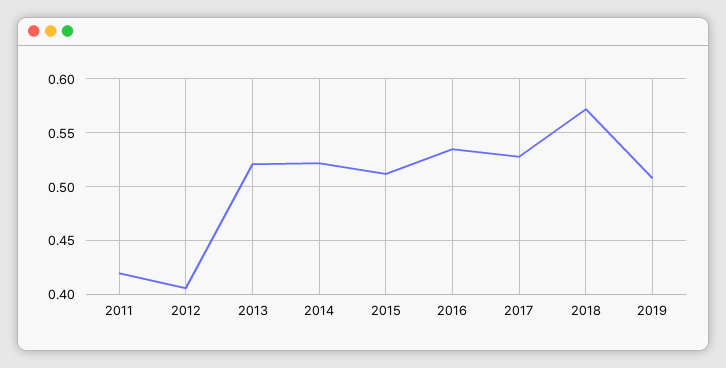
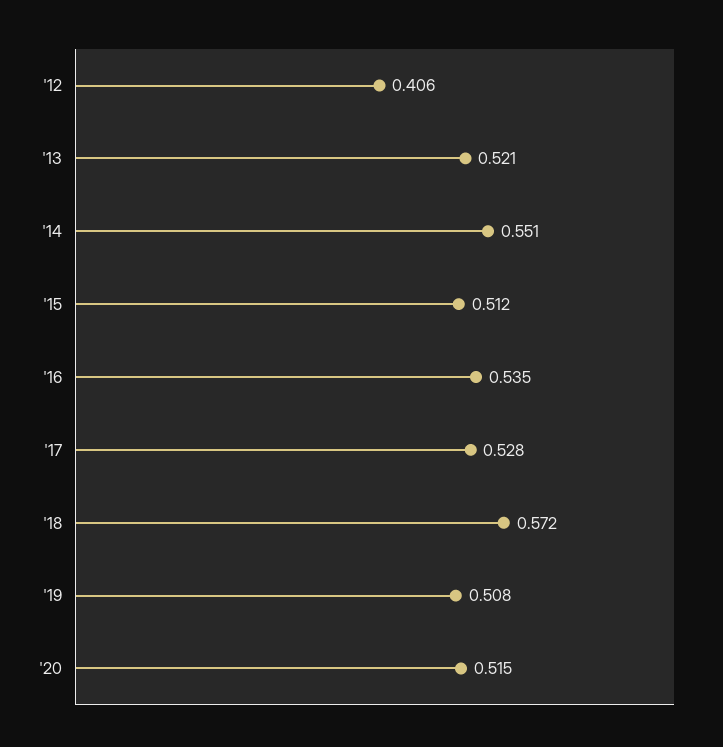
2011: 0.42 -> none
2014: 0.52 -> 0.551
'20: none -> 0.515

